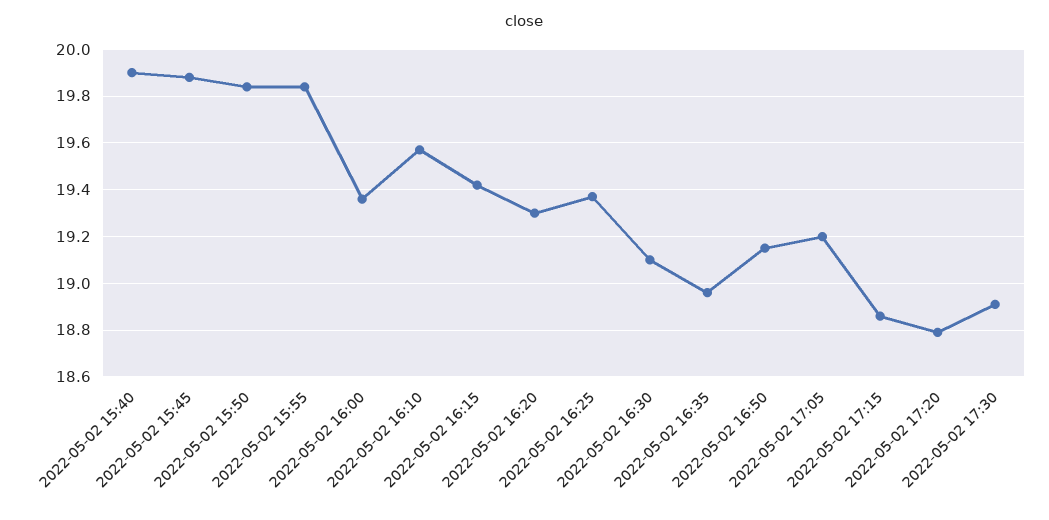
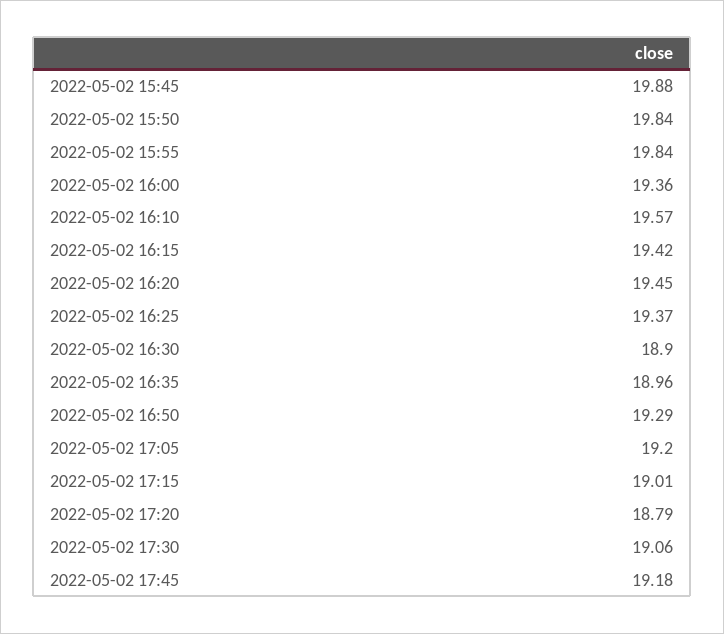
2022-05-02 15:40: 19.9 -> none
2022-05-02 16:20: 19.3 -> 19.45
2022-05-02 16:30: 19.1 -> 18.9
2022-05-02 16:50: 19.15 -> 19.29
2022-05-02 17:15: 18.85 -> 19.01
2022-05-02 17:30: 18.9 -> 19.06
2022-05-02 17:45: none -> 19.18

